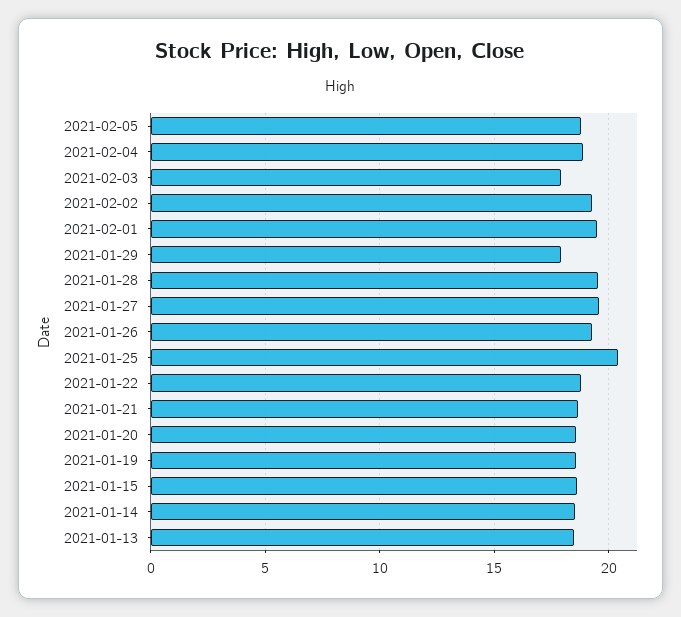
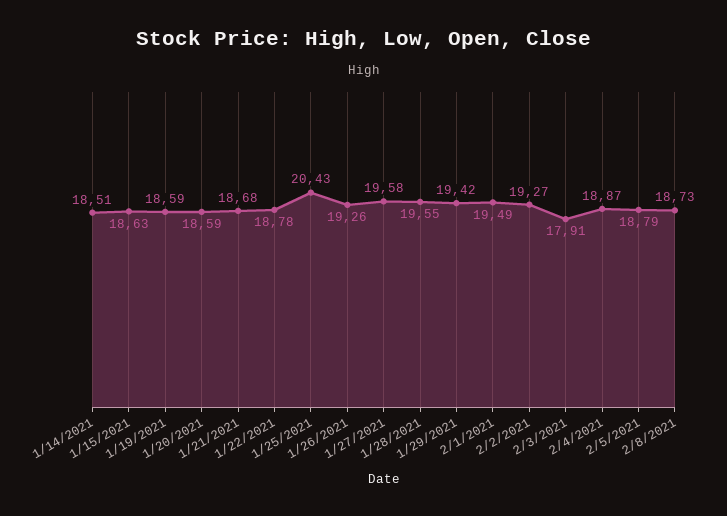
2021-01-29: 18 -> 19.42
2021-01-13: 18.5 -> none
2/8/2021: none -> 18.73

